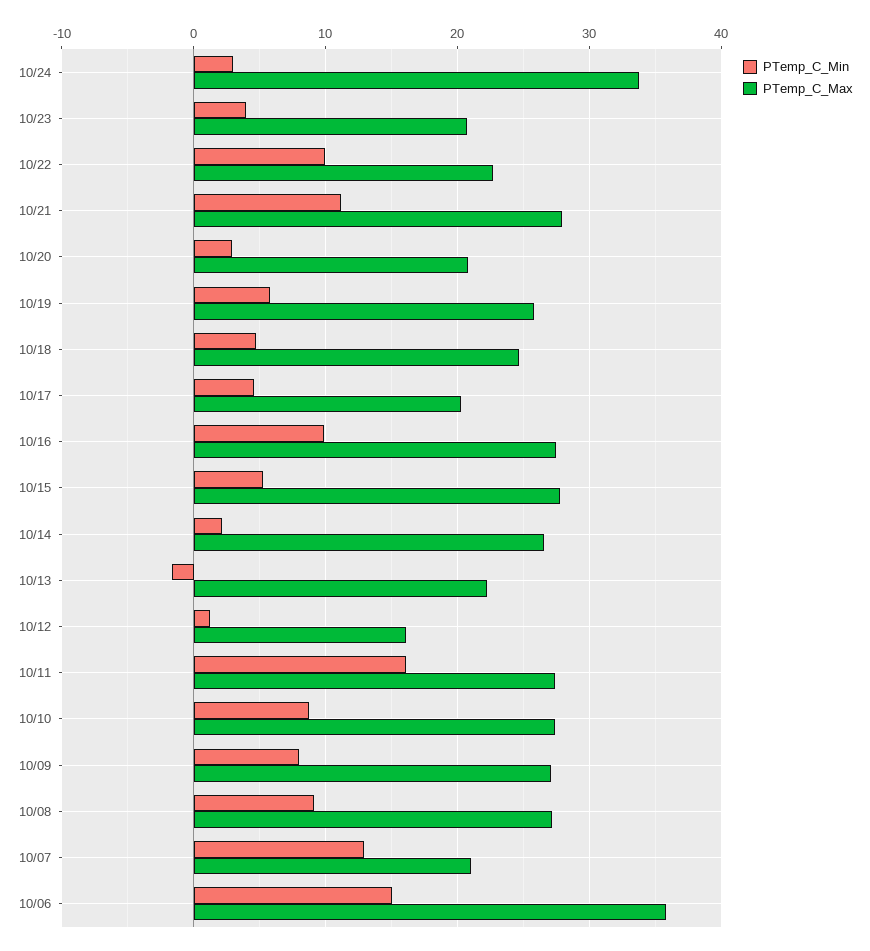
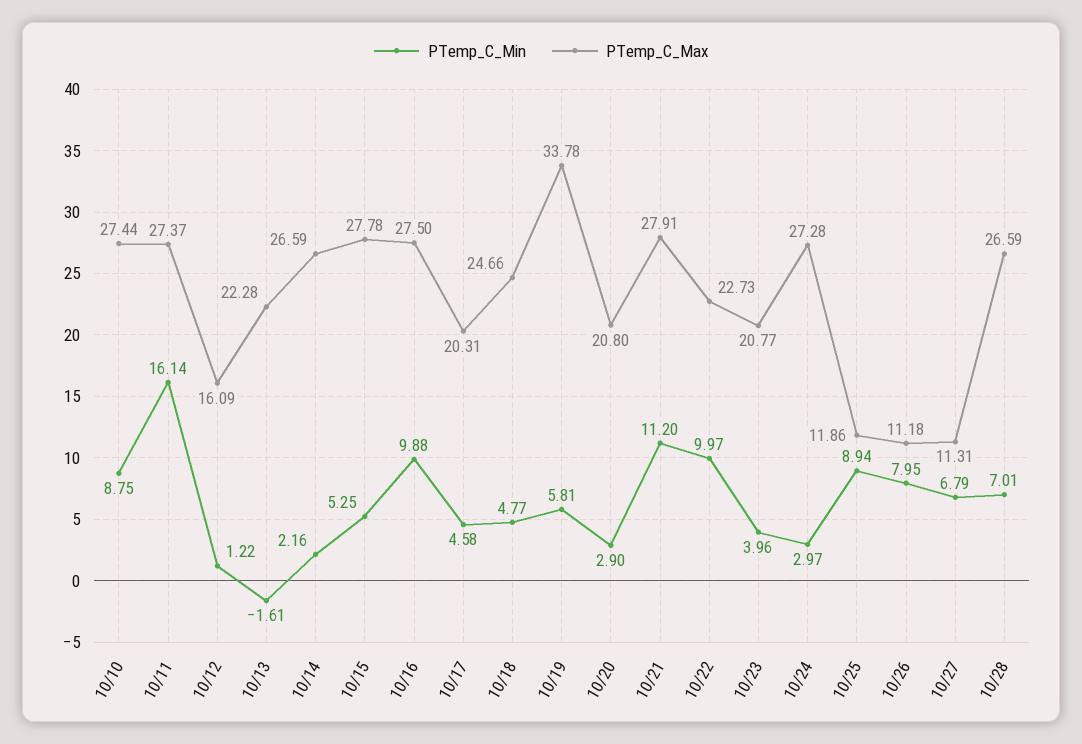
PTemp_C_Max, 10/24: 34 -> 27.28
PTemp_C_Max, 10/19: 26 -> 33.78
PTemp_C_Min, 10/09: 8 -> none
PTemp_C_Max, 10/09: 27 -> none
PTemp_C_Min, 10/08: 9 -> none
PTemp_C_Max, 10/08: 27 -> none
PTemp_C_Min, 10/07: 13 -> none
PTemp_C_Max, 10/07: 21 -> none
PTemp_C_Min, 10/06: 15 -> none
PTemp_C_Max, 10/06: 36 -> none
PTemp_C_Min, 10/25: none -> 8.94
PTemp_C_Max, 10/25: none -> 11.86
PTemp_C_Min, 10/26: none -> 7.95
PTemp_C_Max, 10/26: none -> 11.18
PTemp_C_Min, 10/27: none -> 6.79
PTemp_C_Max, 10/27: none -> 11.31
PTemp_C_Min, 10/28: none -> 7.01
PTemp_C_Max, 10/28: none -> 26.59

